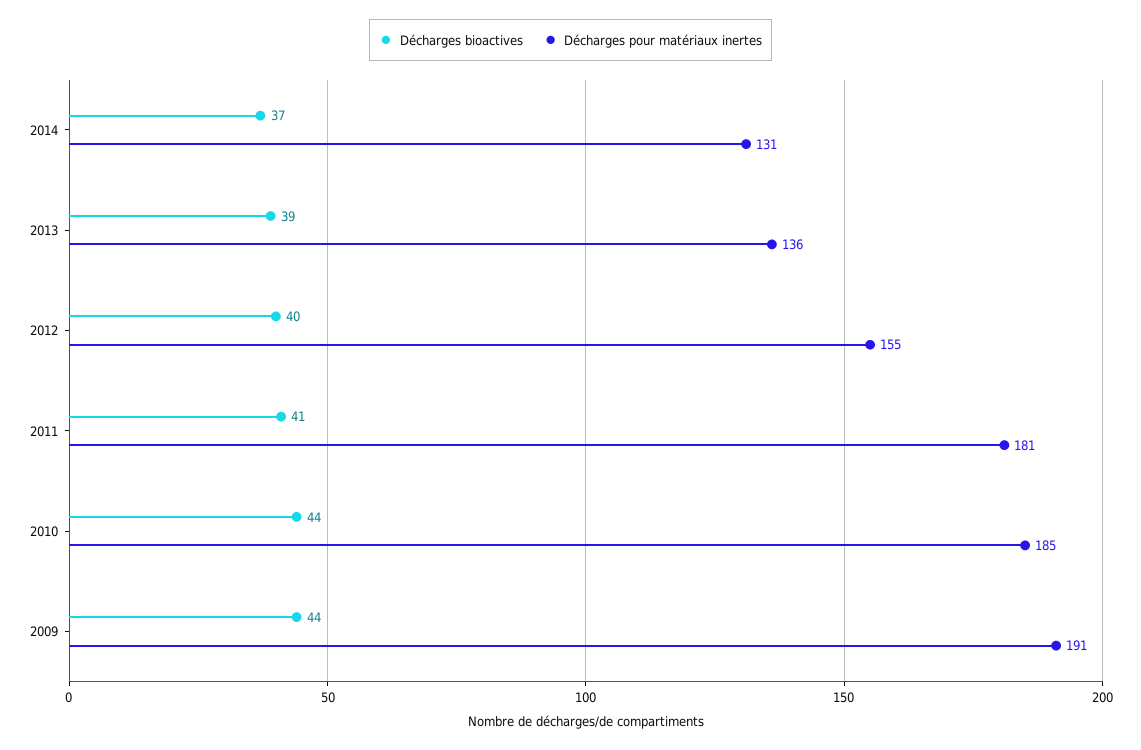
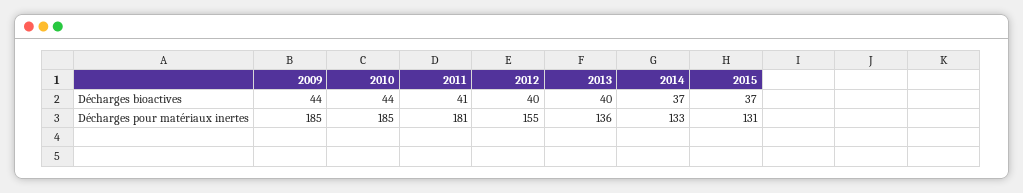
Décharges pour matériaux inertes, 2014: 131 -> 133
Décharges bioactives, 2013: 39 -> 40
Décharges pour matériaux inertes, 2009: 191 -> 185
Décharges bioactives, 2015: none -> 37
Décharges pour matériaux inertes, 2015: none -> 131

